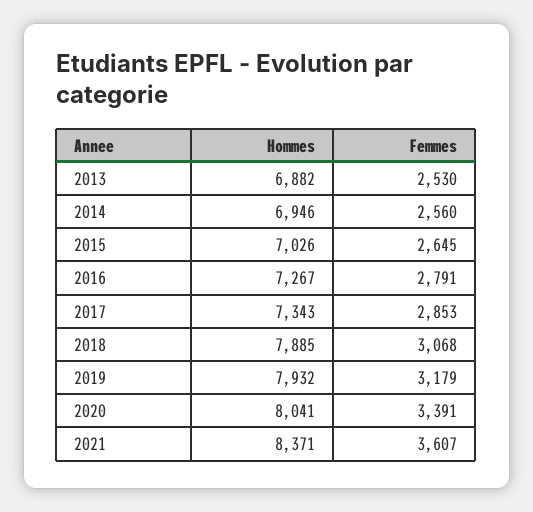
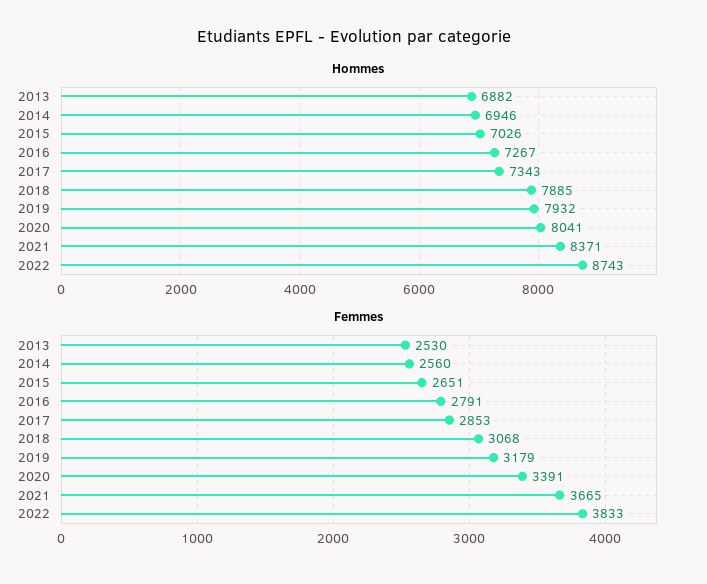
Femmes, 2015: 2645 -> 2651
Femmes, 2021: 3607 -> 3665
Hommes, 2022: none -> 8743
Femmes, 2022: none -> 3833

